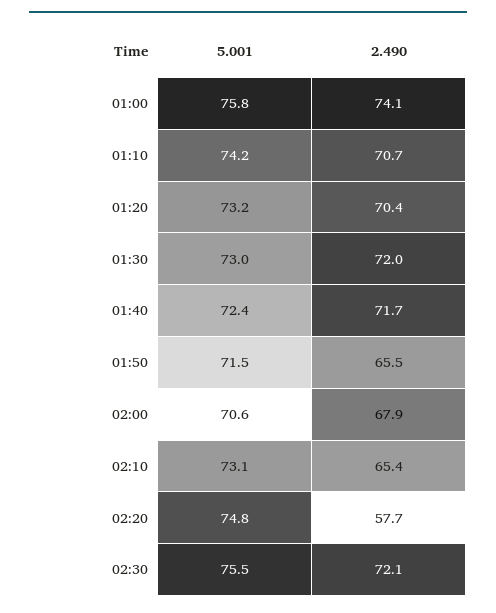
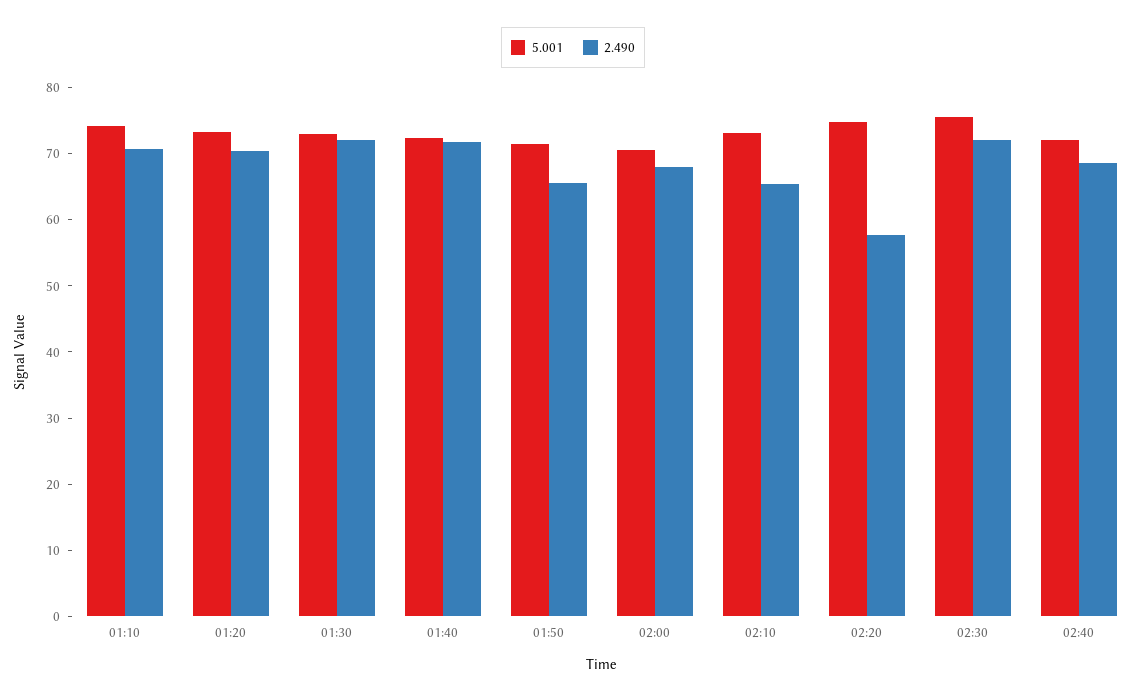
5.001, 01:00: 75.8 -> none
2.490, 01:00: 74.1 -> none
5.001, 02:40: none -> 72
2.490, 02:40: none -> 68

